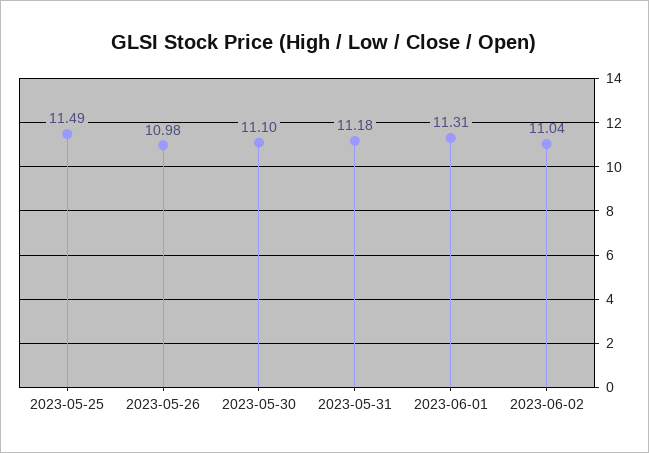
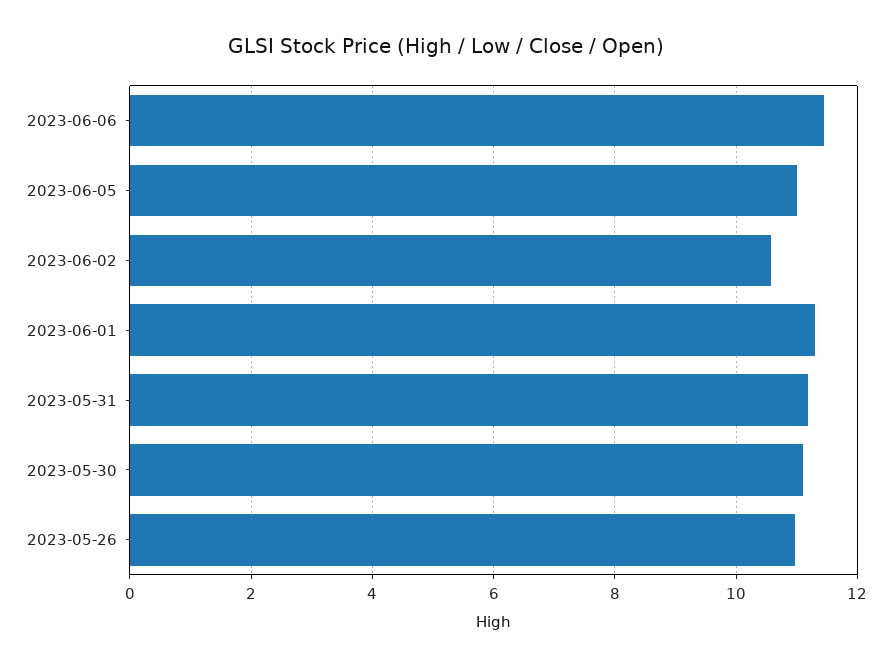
2023-05-25: 11.49 -> none
2023-06-02: 11.04 -> 10.6
2023-06-06: none -> 11.4
2023-06-05: none -> 11

